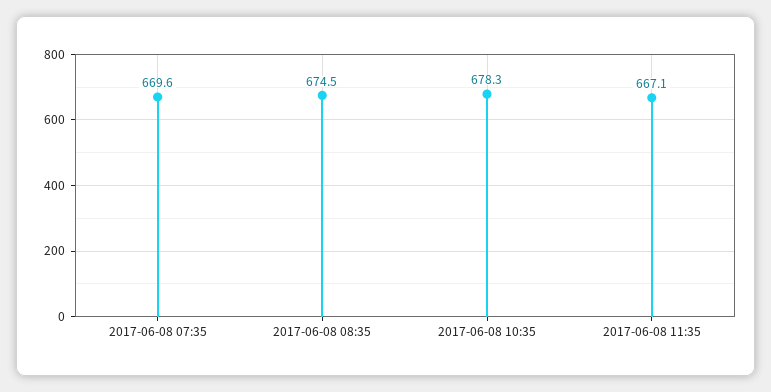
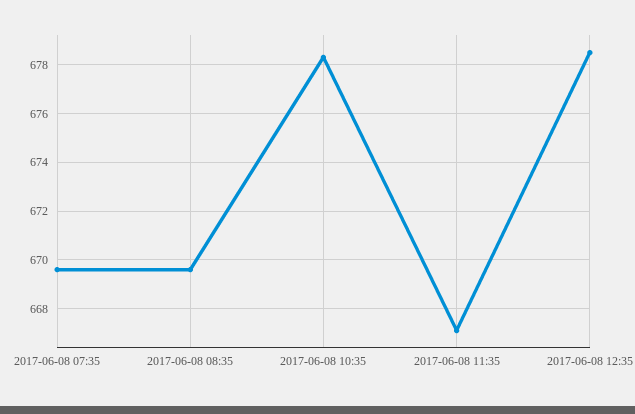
2017-06-08 08:35: 674.5 -> 669.5
2017-06-08 12:35: none -> 678.5

